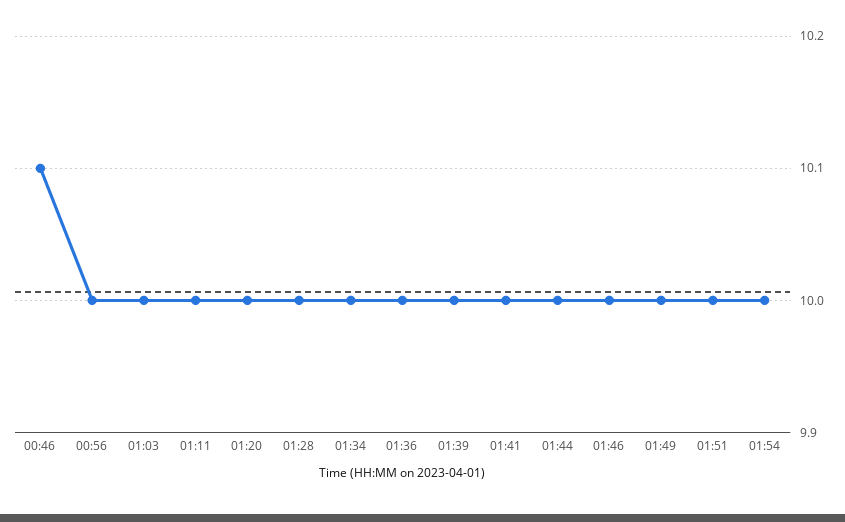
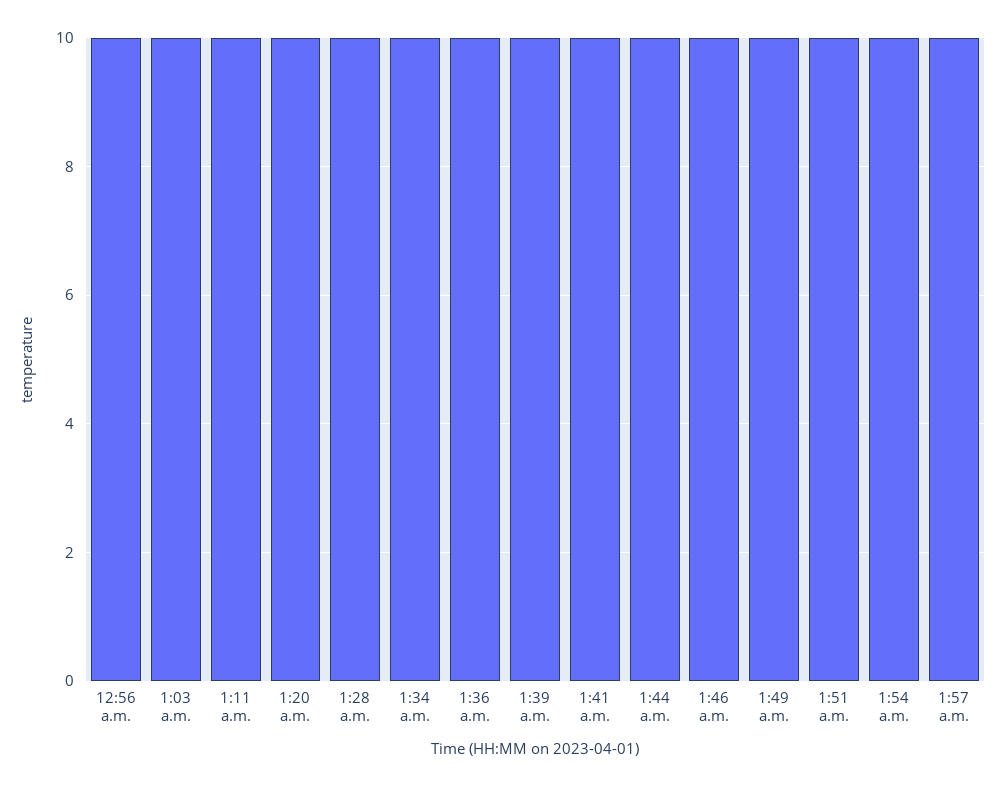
00:46: 10.1 -> none
1:57 a.m.: none -> 10

